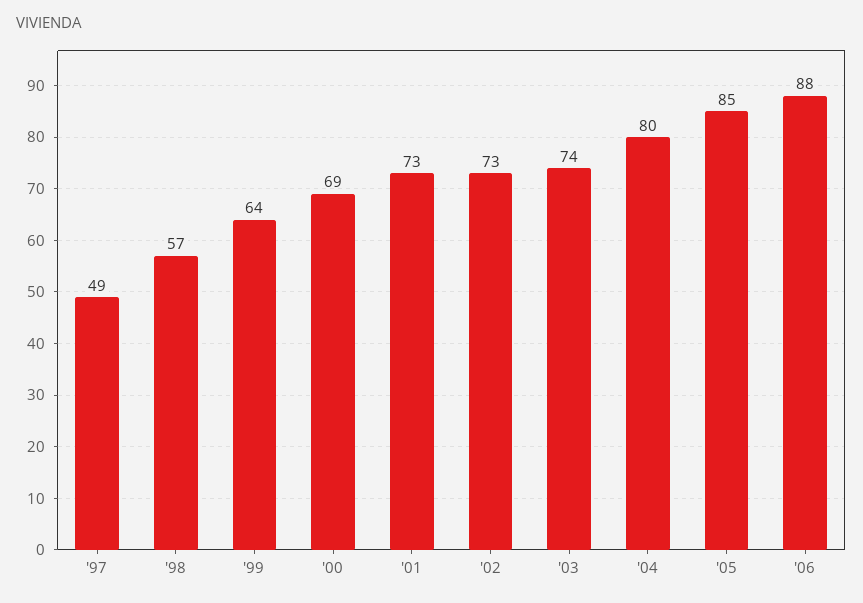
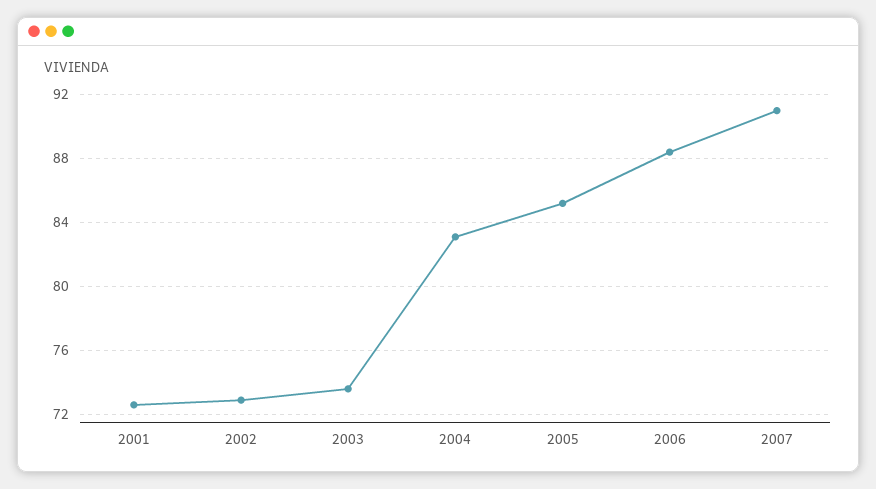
'97: 49 -> none
'98: 57 -> none
'99: 64 -> none
'00: 69 -> none
'04: 80 -> 83
2007: none -> 91

